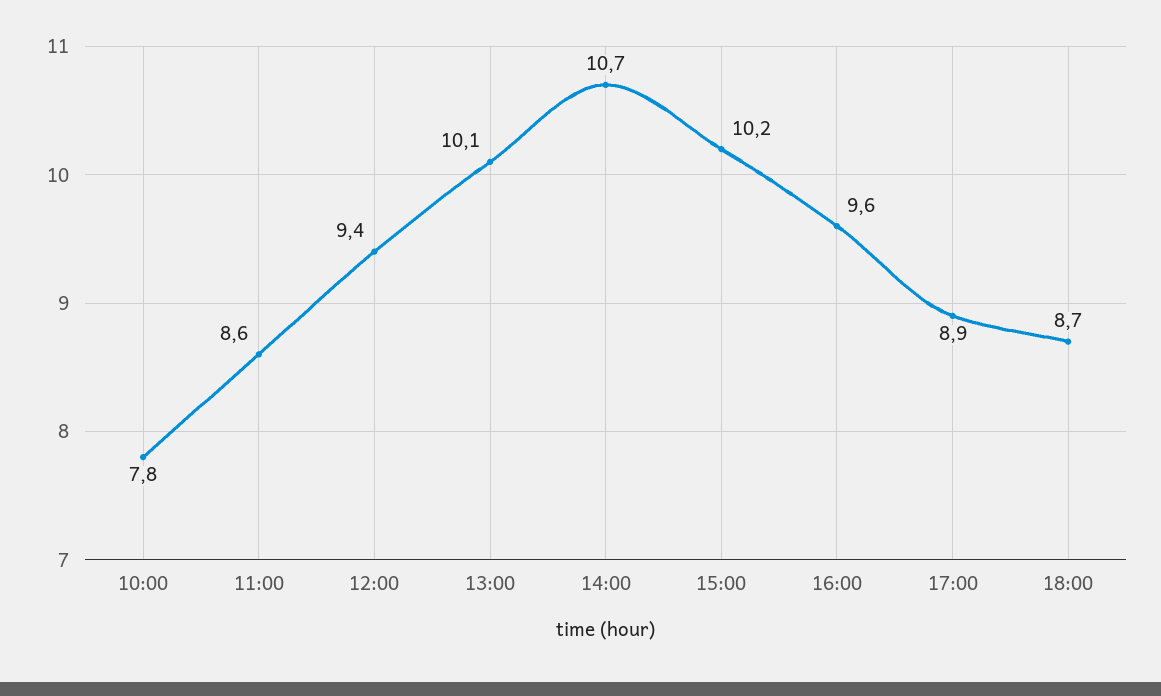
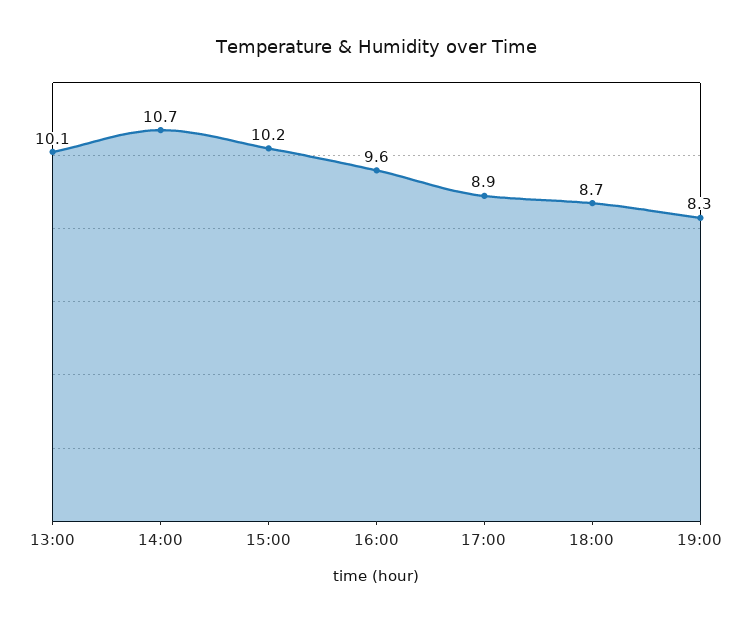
10:00: 7.8 -> none
11:00: 8.6 -> none
12:00: 9.4 -> none
19:00: none -> 8.3

